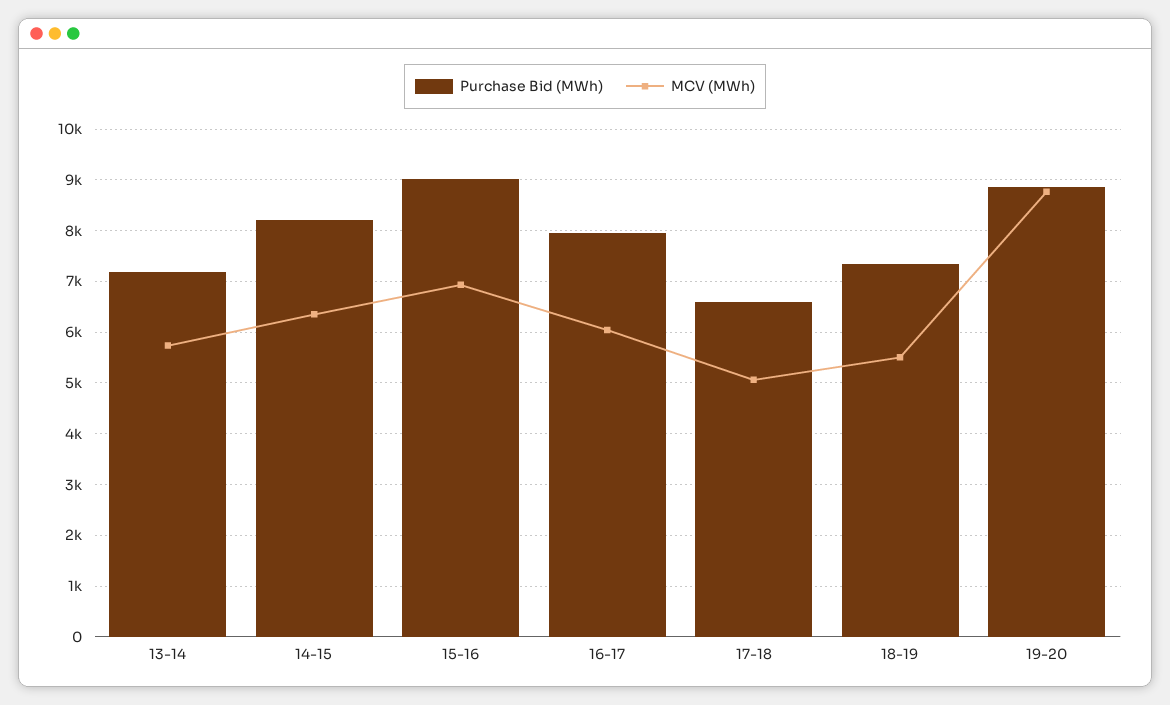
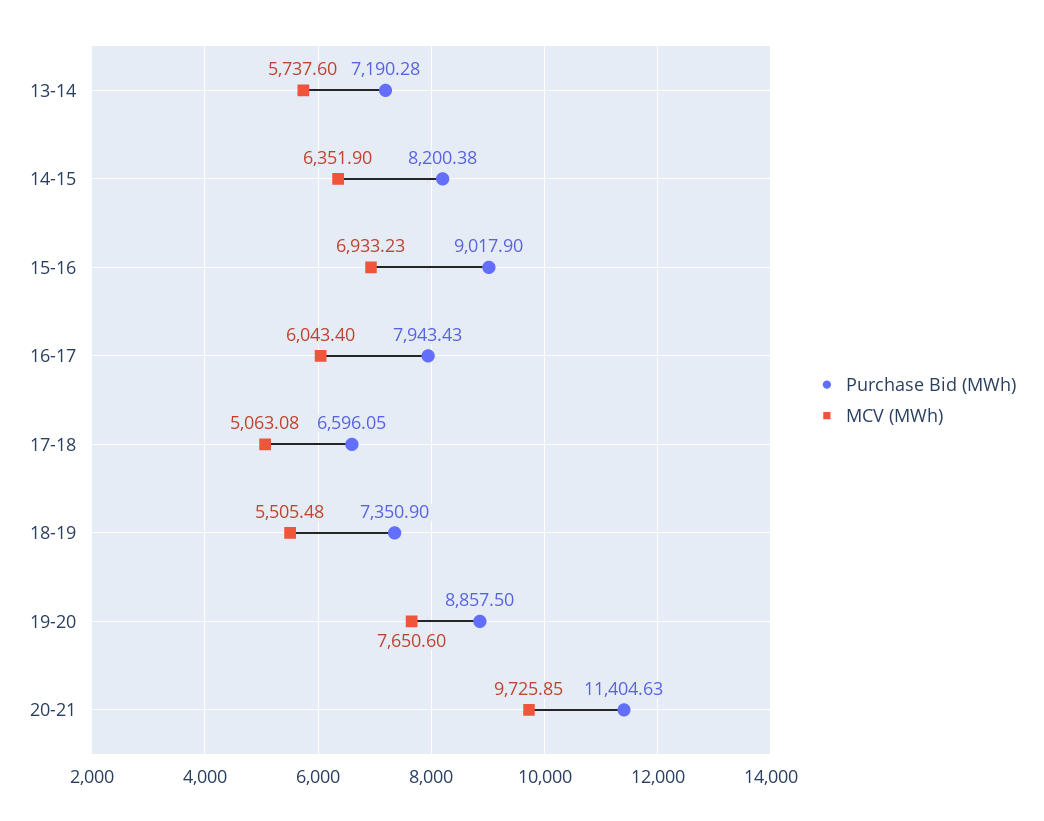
MCV (MWh), 19-20: 8800 -> 7650.6
Purchase Bid (MWh), 20-21: none -> 11404.63
MCV (MWh), 20-21: none -> 9725.85

